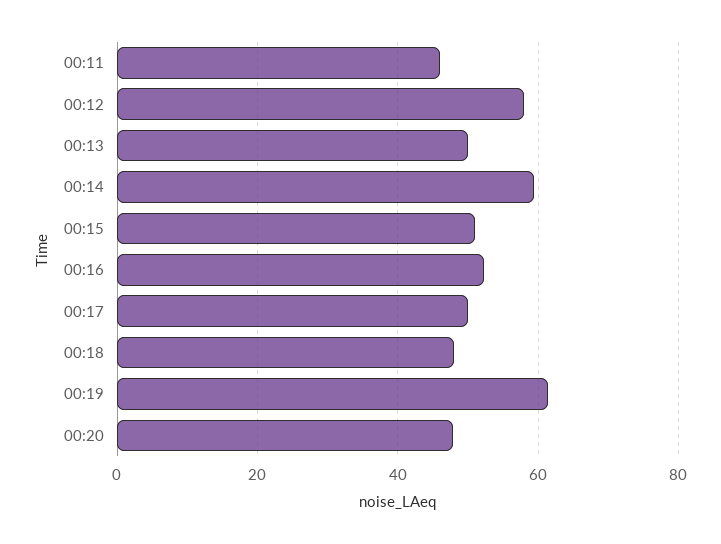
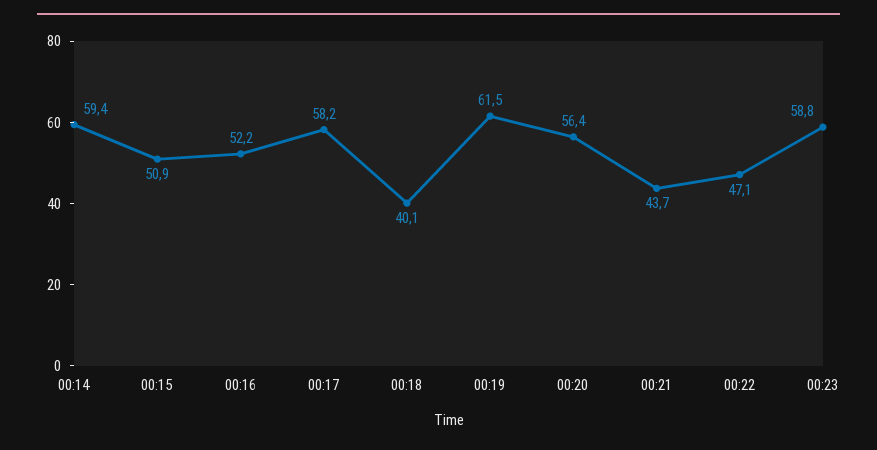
00:11: 46 -> none
00:12: 58 -> none
00:13: 50 -> none
00:17: 50 -> 58.2
00:18: 48 -> 40.1
00:20: 48 -> 56.4
00:21: none -> 43.7
00:22: none -> 47.1
00:23: none -> 58.8

